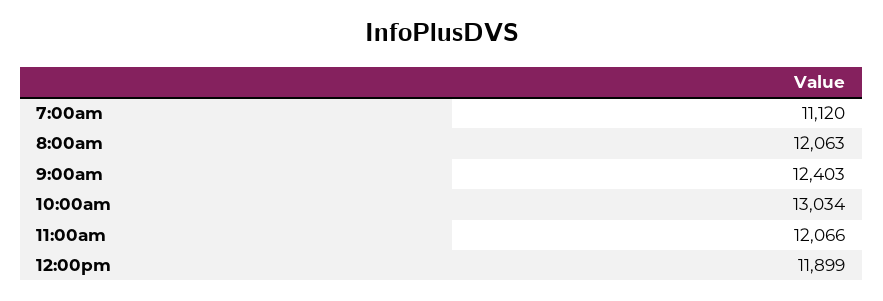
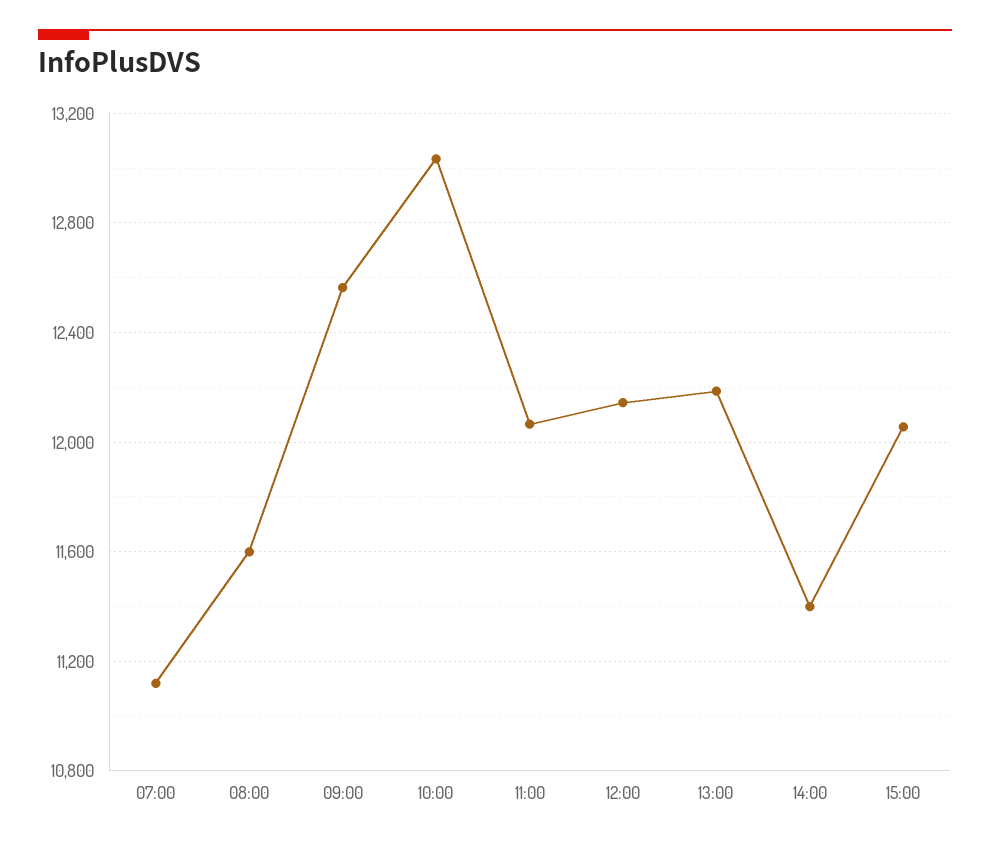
8:00am: 12063 -> 11600
9:00am: 12403 -> 12550
12:00pm: 11899 -> 12150
13:00: none -> 12200
14:00: none -> 11400
15:00: none -> 12050

